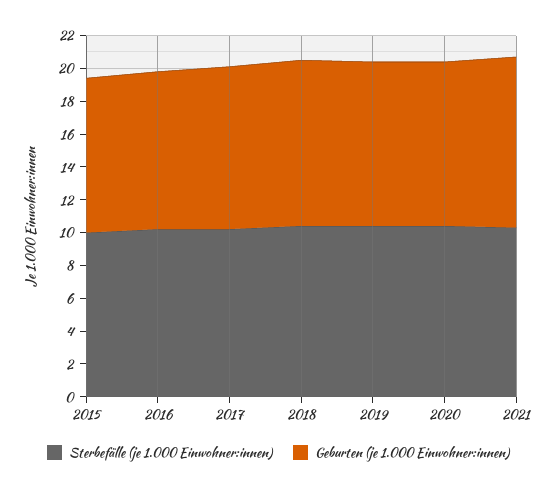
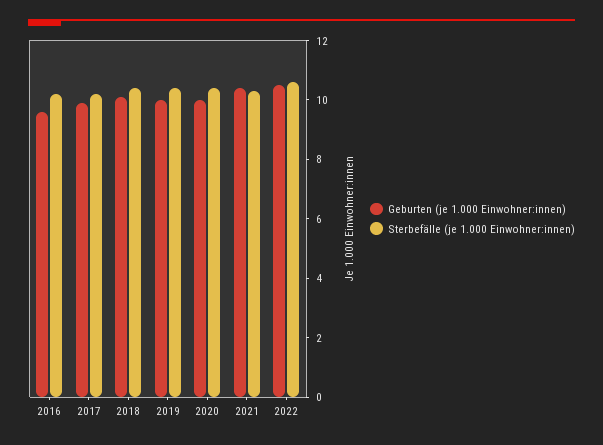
Sterbefälle (je 1.000 Einwohner:innen), 2015: 10 -> none
Geburten (je 1.000 Einwohner:innen), 2015: 9.5 -> none
Geburten (je 1.000 Einwohner:innen), 2022: none -> 10.5
Sterbefälle (je 1.000 Einwohner:innen), 2022: none -> 10.5

